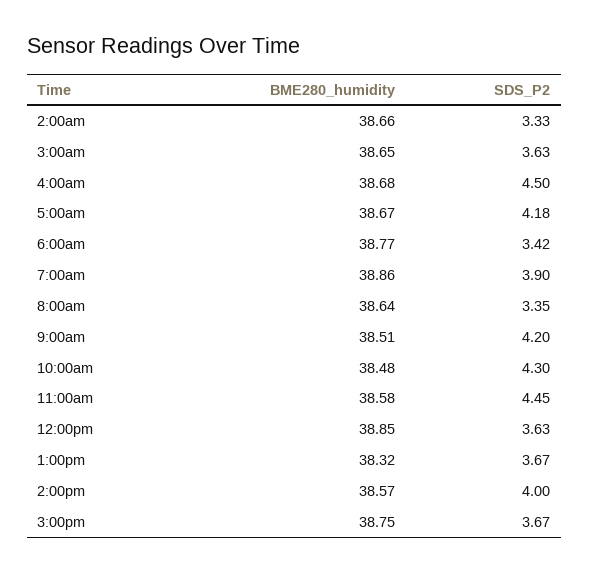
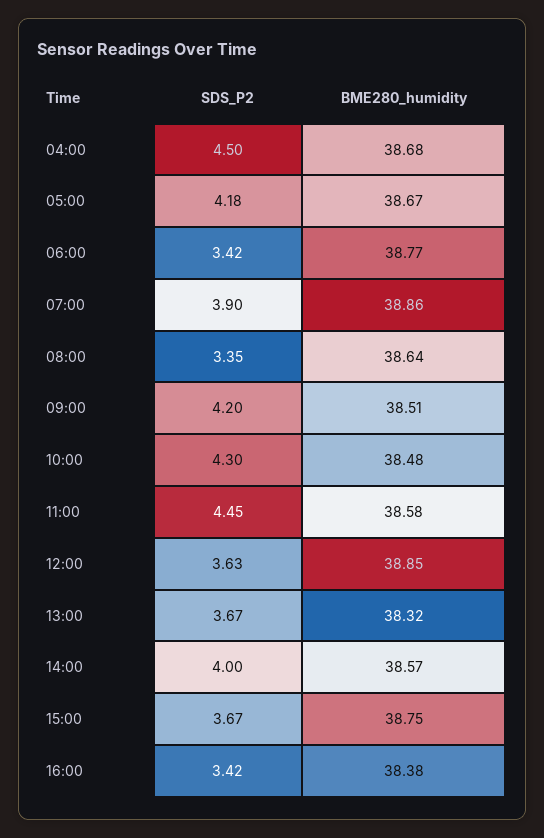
BME280_humidity, 2:00am: 38.66 -> none
SDS_P2, 2:00am: 3.33 -> none
BME280_humidity, 3:00am: 38.65 -> none
SDS_P2, 3:00am: 3.63 -> none
SDS_P2, 16:00: none -> 3.42
BME280_humidity, 16:00: none -> 38.38

